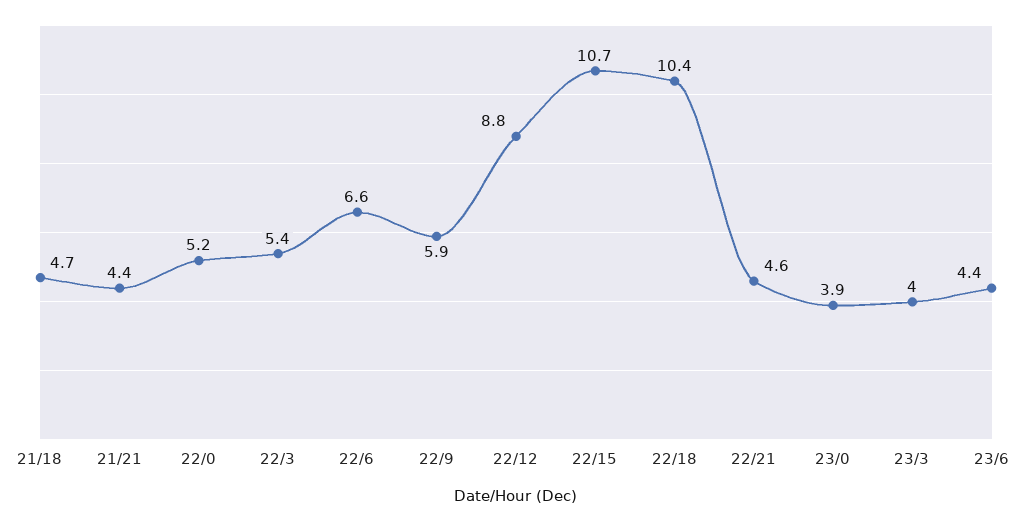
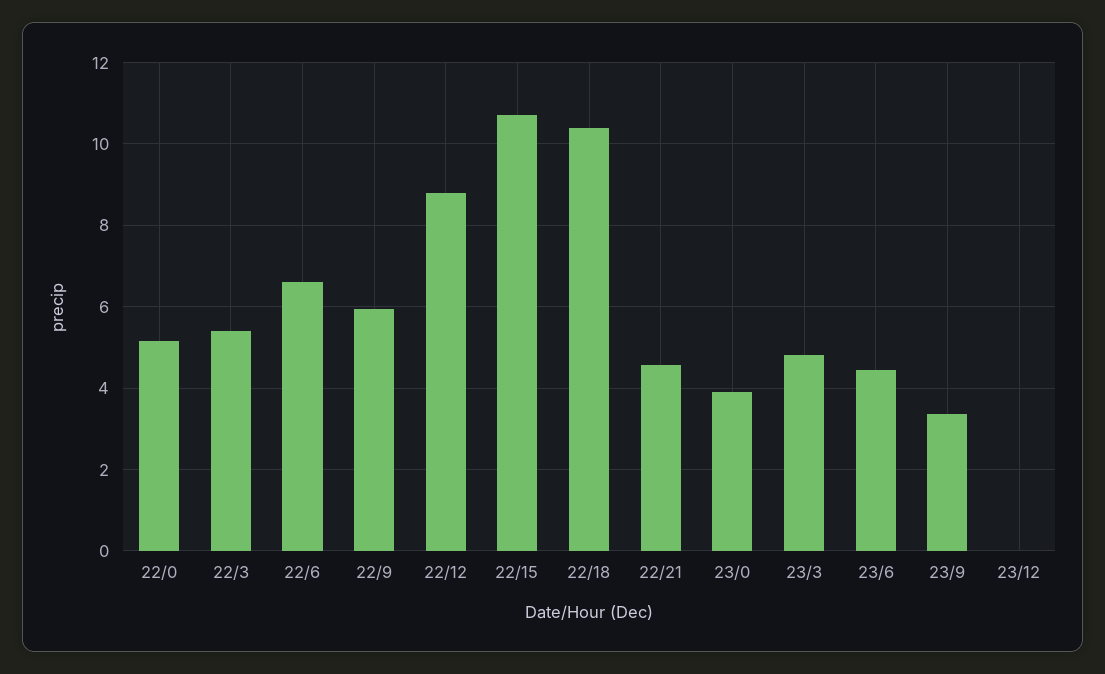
21/18: 4.7 -> none
21/21: 4.4 -> none
23/3: 4 -> 4.8
23/9: none -> 3.4
23/12: none -> 0

